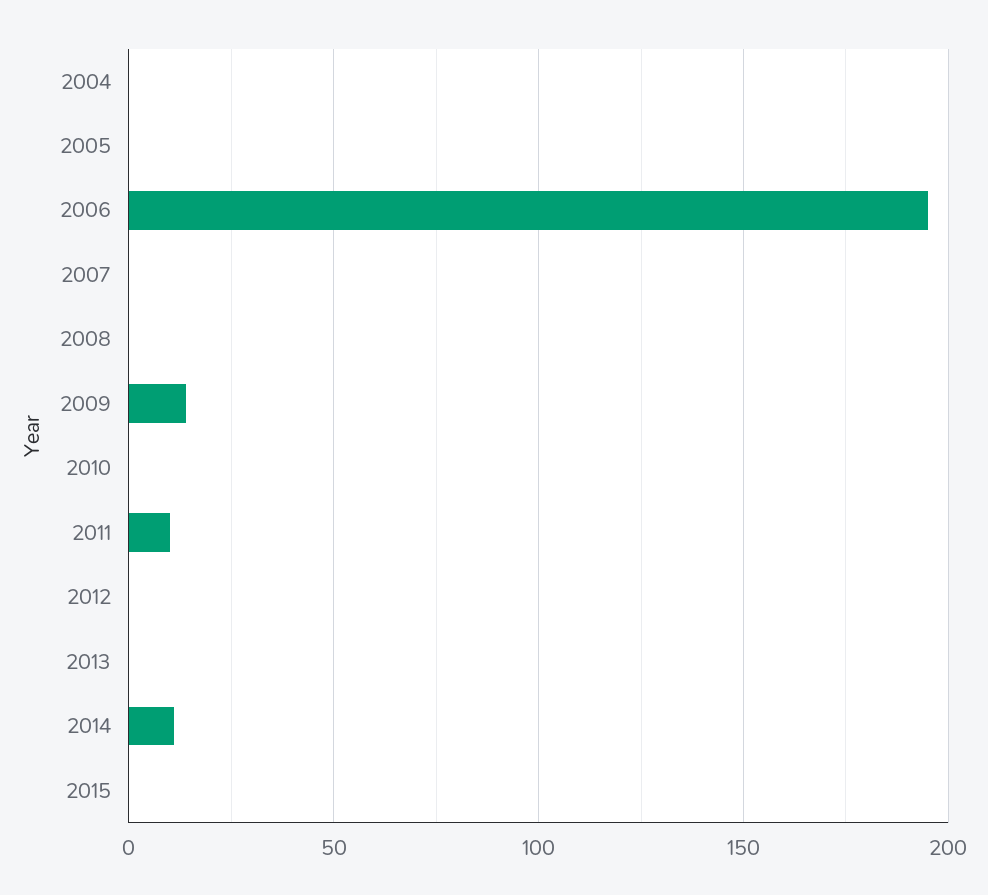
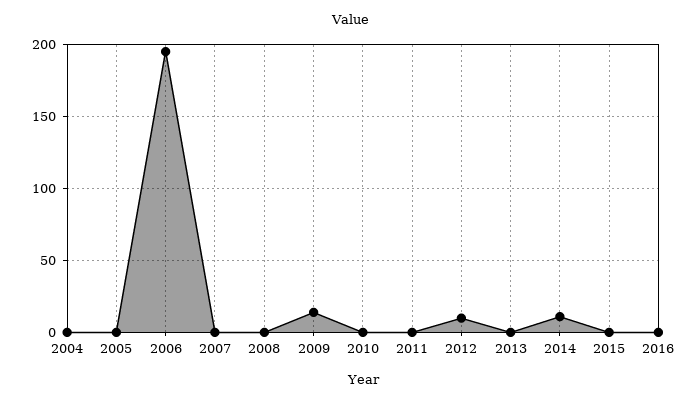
2011: 10 -> 0
2012: 0 -> 10
2016: none -> 0

